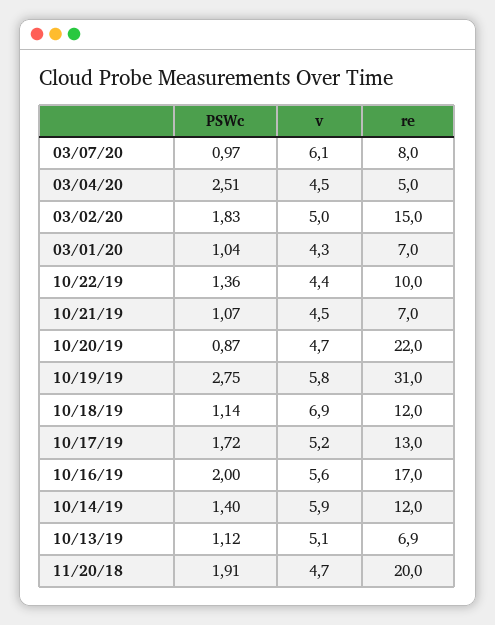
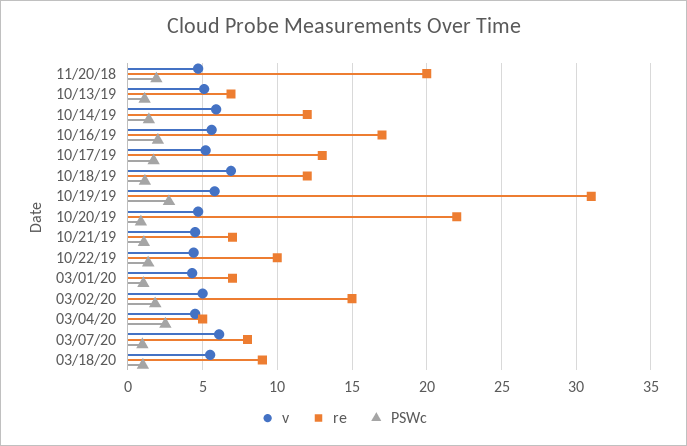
v, 03/18/20: none -> 5.5
re, 03/18/20: none -> 9
PSWc, 03/18/20: none -> 1

